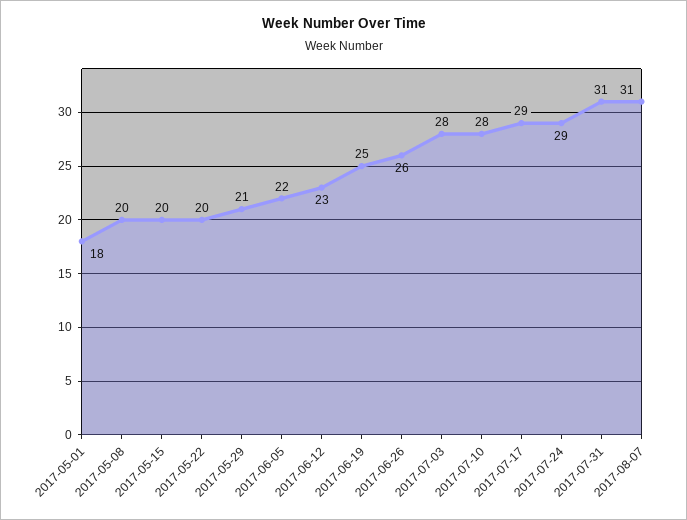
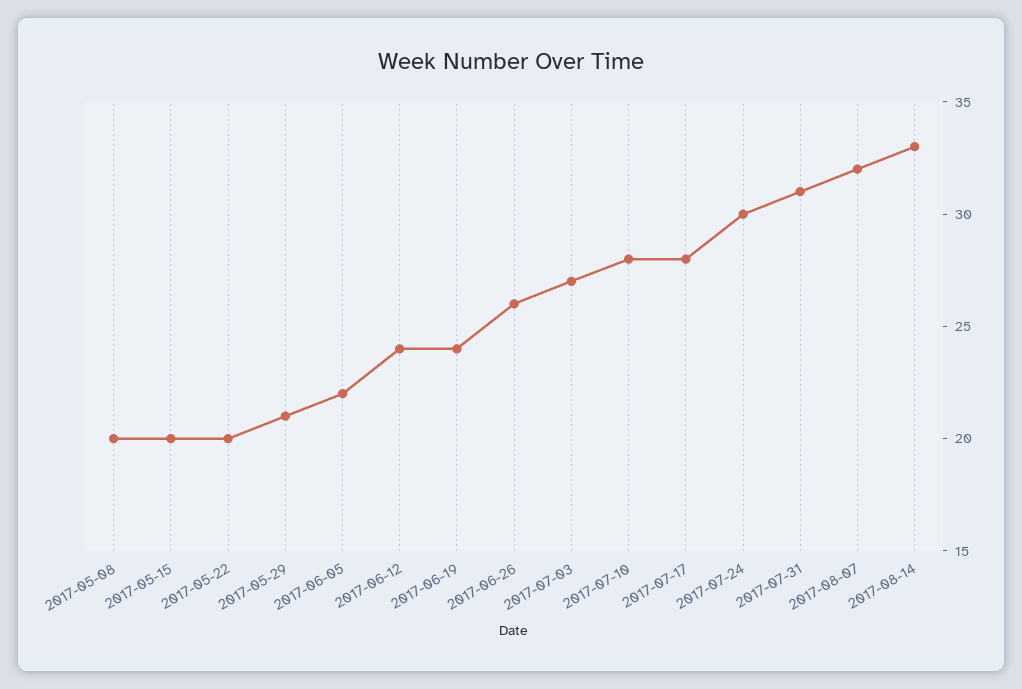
2017-05-01: 18 -> none
2017-06-12: 23 -> 24
2017-06-19: 25 -> 24
2017-07-03: 28 -> 27
2017-07-17: 29 -> 28
2017-07-24: 29 -> 30
2017-08-07: 31 -> 32
2017-08-14: none -> 33

